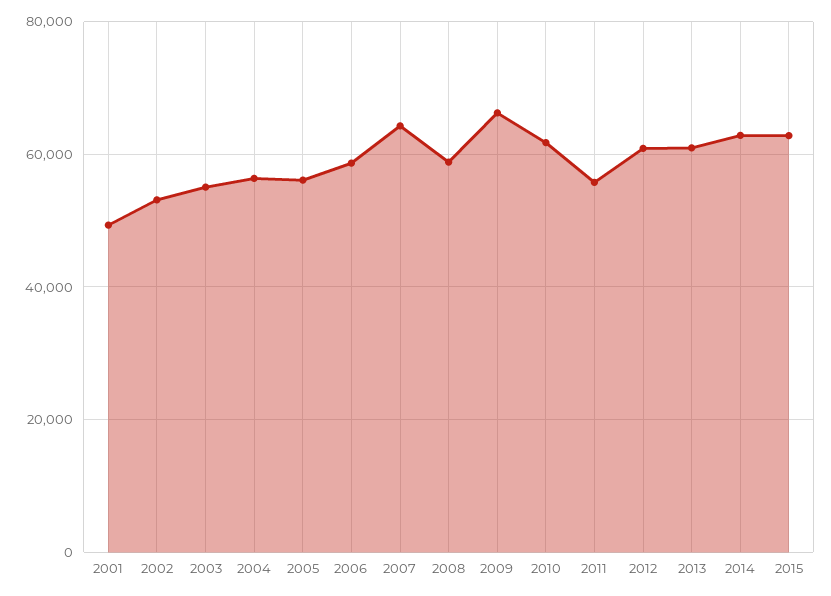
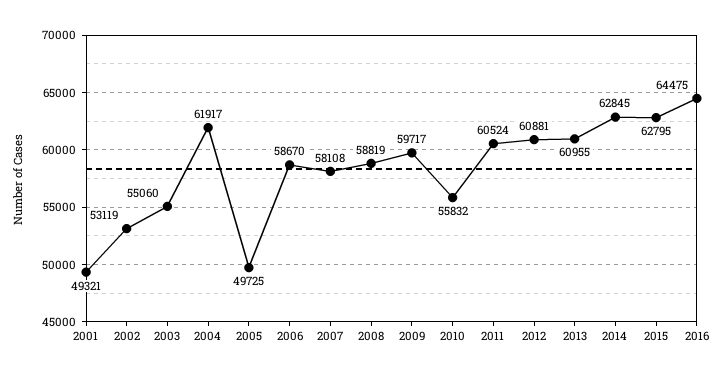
2004: 56000 -> 61917
2005: 56000 -> 49725
2007: 64000 -> 58108
2009: 66000 -> 59717
2010: 62000 -> 55832
2011: 56000 -> 60524
2016: none -> 64475

